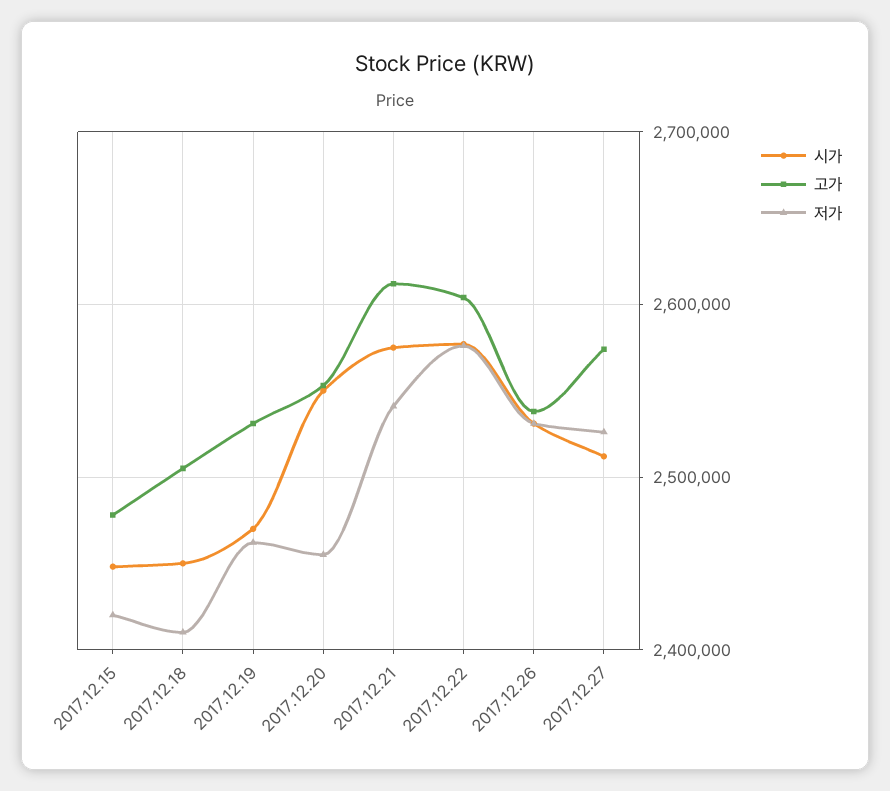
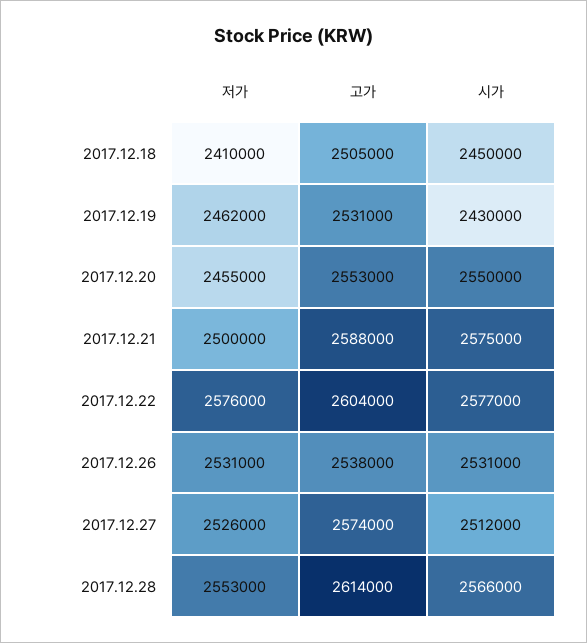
시가, 2017.12.15: 2450000 -> none
고가, 2017.12.15: 2480000 -> none
저가, 2017.12.15: 2420000 -> none
시가, 2017.12.19: 2470000 -> 2430000
고가, 2017.12.21: 2610000 -> 2588000
저가, 2017.12.21: 2540000 -> 2500000
저가, 2017.12.28: none -> 2553000
고가, 2017.12.28: none -> 2614000
시가, 2017.12.28: none -> 2566000

